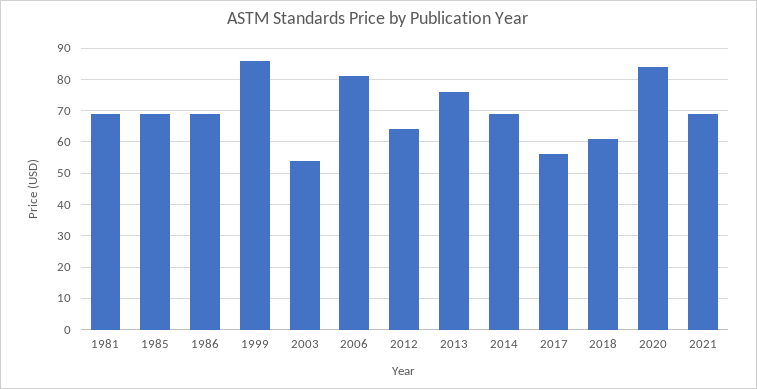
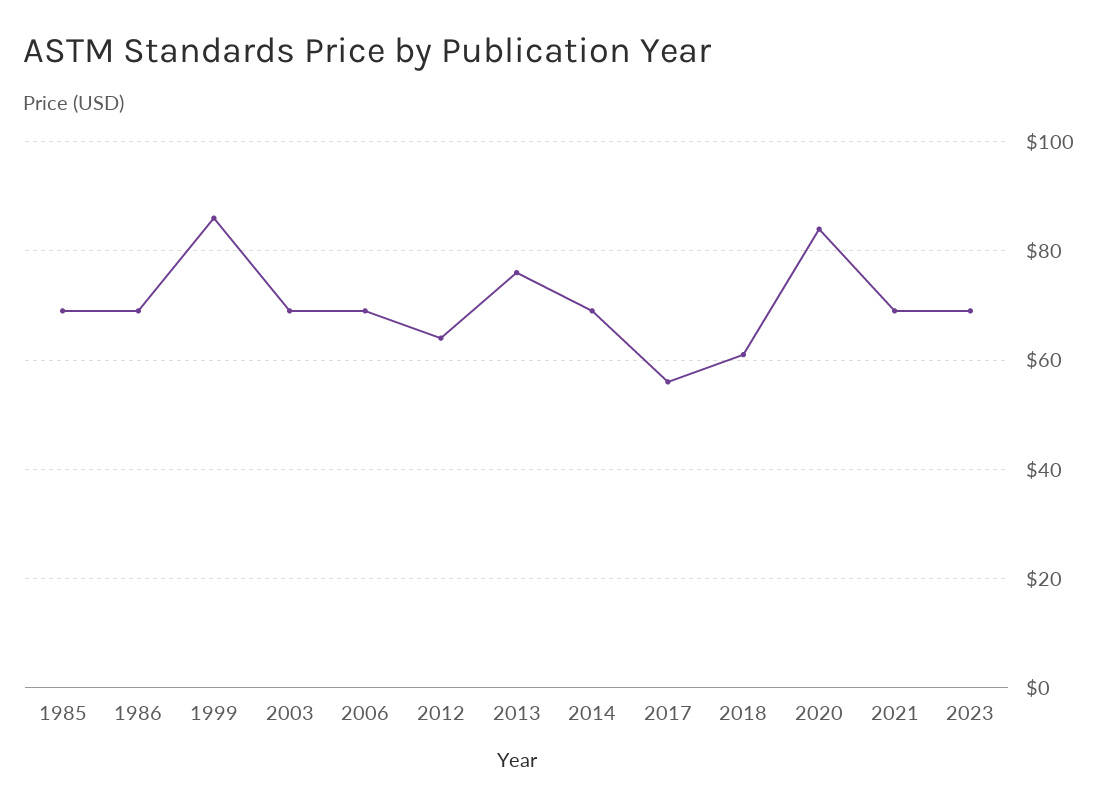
1981: 70 -> none
2003: 55 -> 70
2006: 80 -> 70
2023: none -> 70

